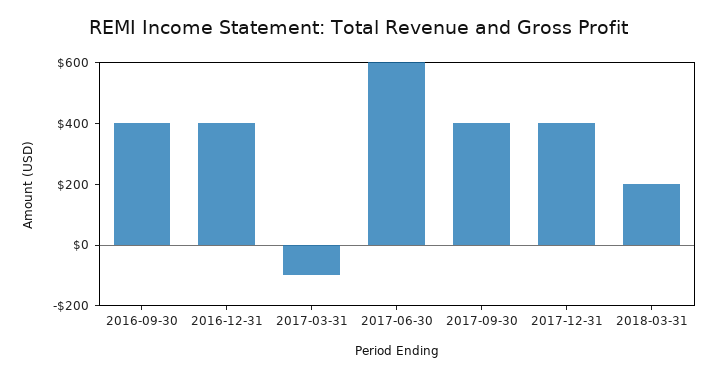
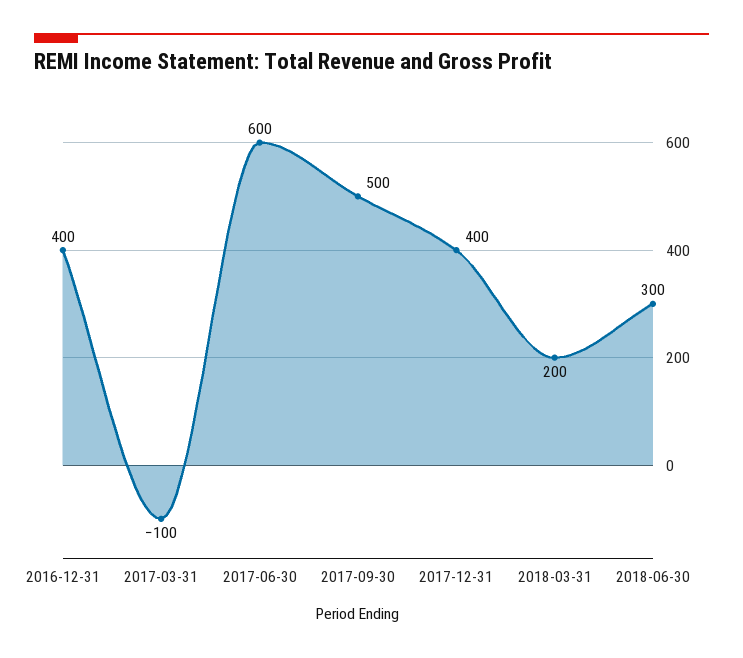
2016-09-30: 400 -> none
2017-09-30: 400 -> 500
2018-06-30: none -> 300

